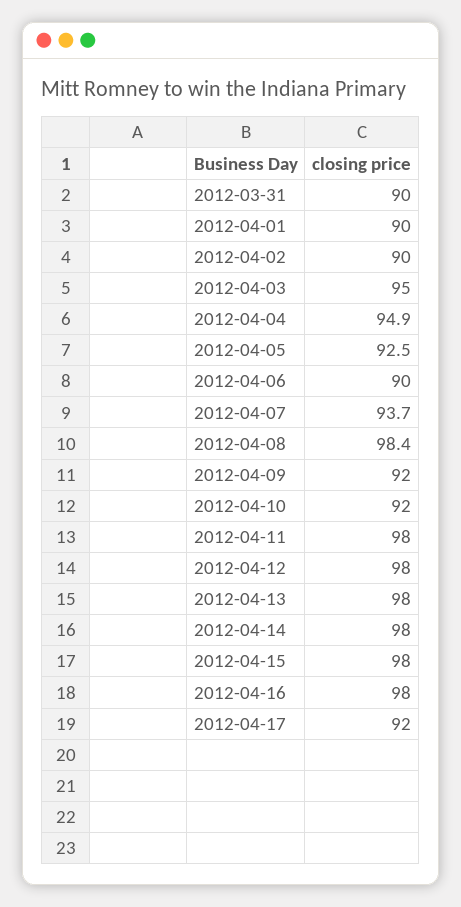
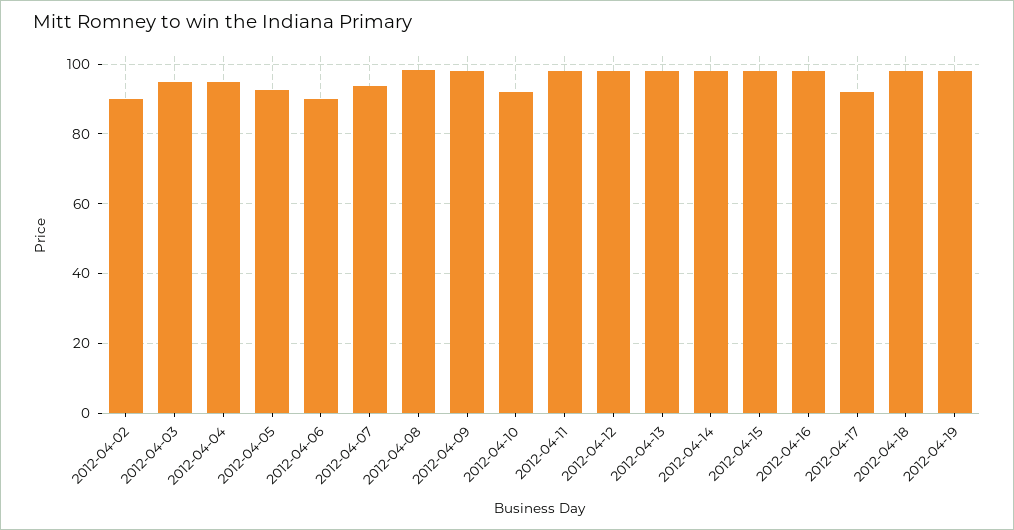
2012-03-31: 90 -> none
2012-04-01: 90 -> none
2012-04-09: 92 -> 98
2012-04-18: none -> 98
2012-04-19: none -> 98

